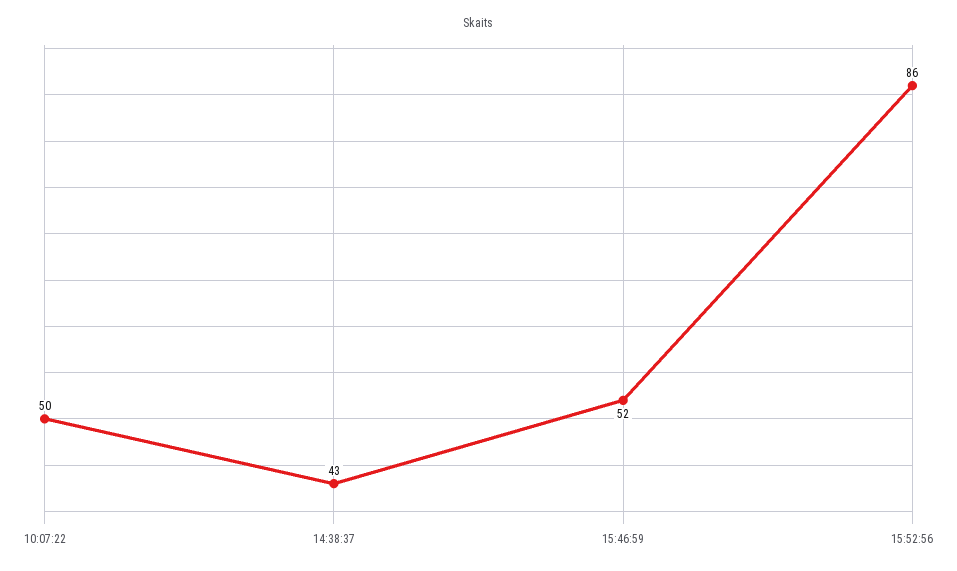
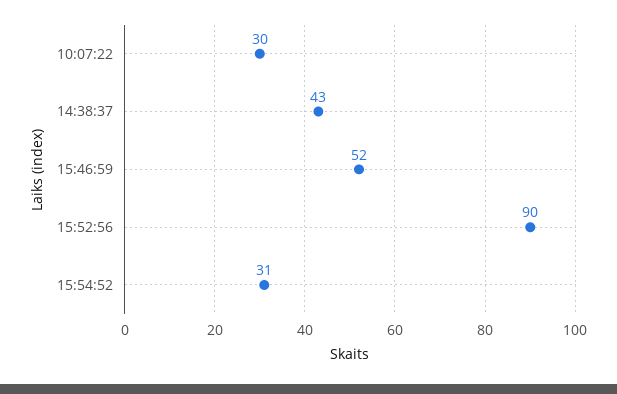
10:07:22: 50 -> 30
15:52:56: 86 -> 90
15:54:52: none -> 31

